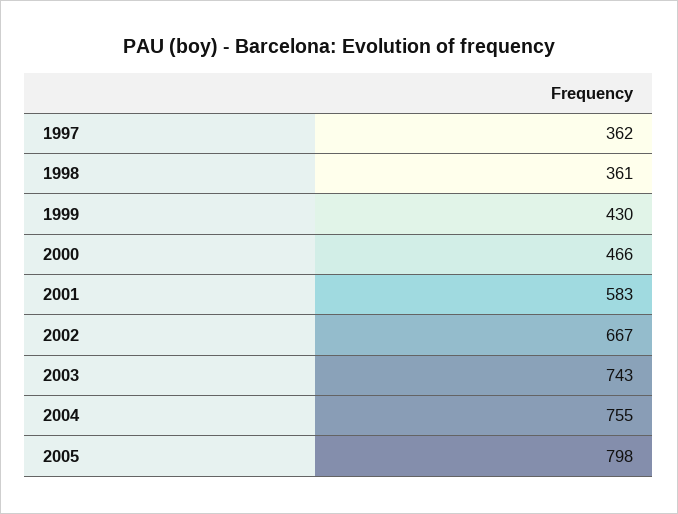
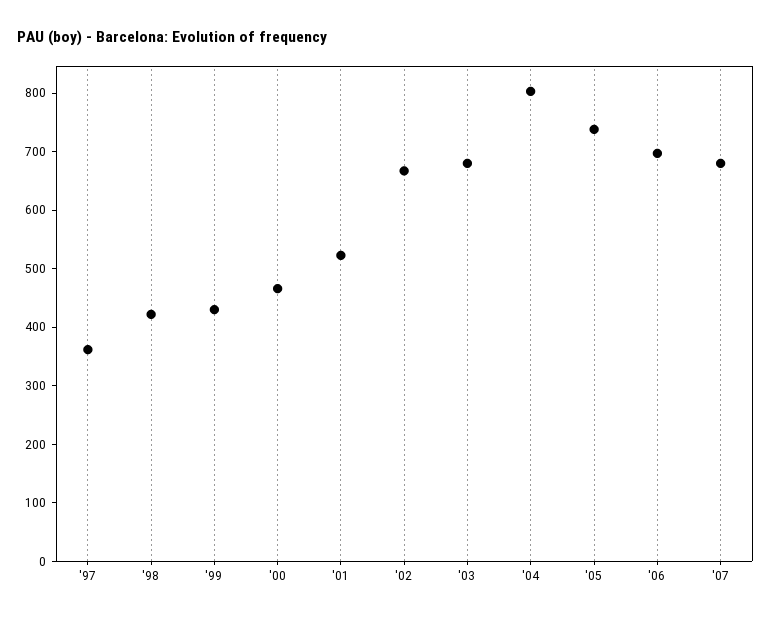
1998: 361 -> 420
2001: 583 -> 520
2003: 743 -> 680
2004: 755 -> 800
2005: 798 -> 740
'06: none -> 700
'07: none -> 680

